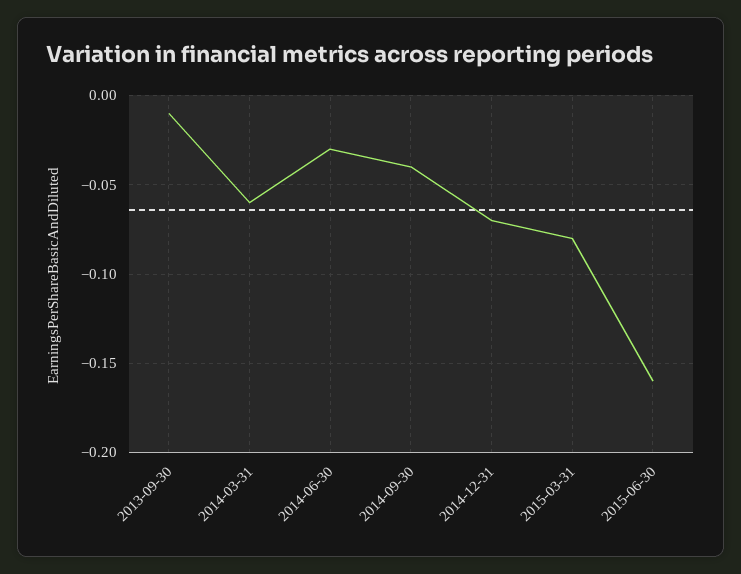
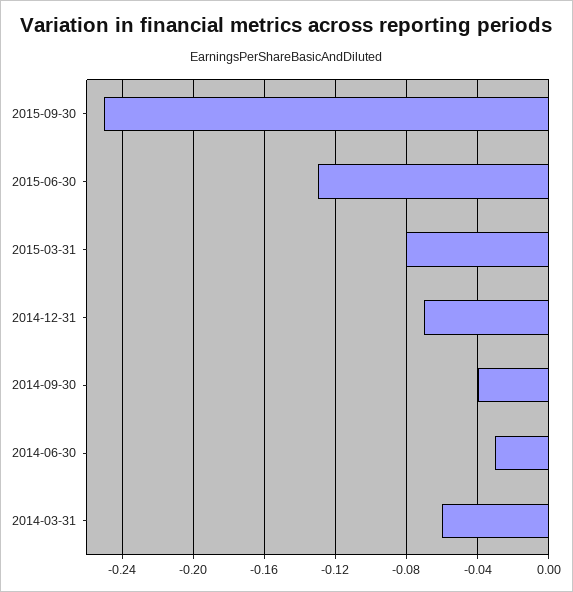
2013-09-30: -0.01 -> none
2015-06-30: -0.16 -> -0.13
2015-09-30: none -> -0.25

